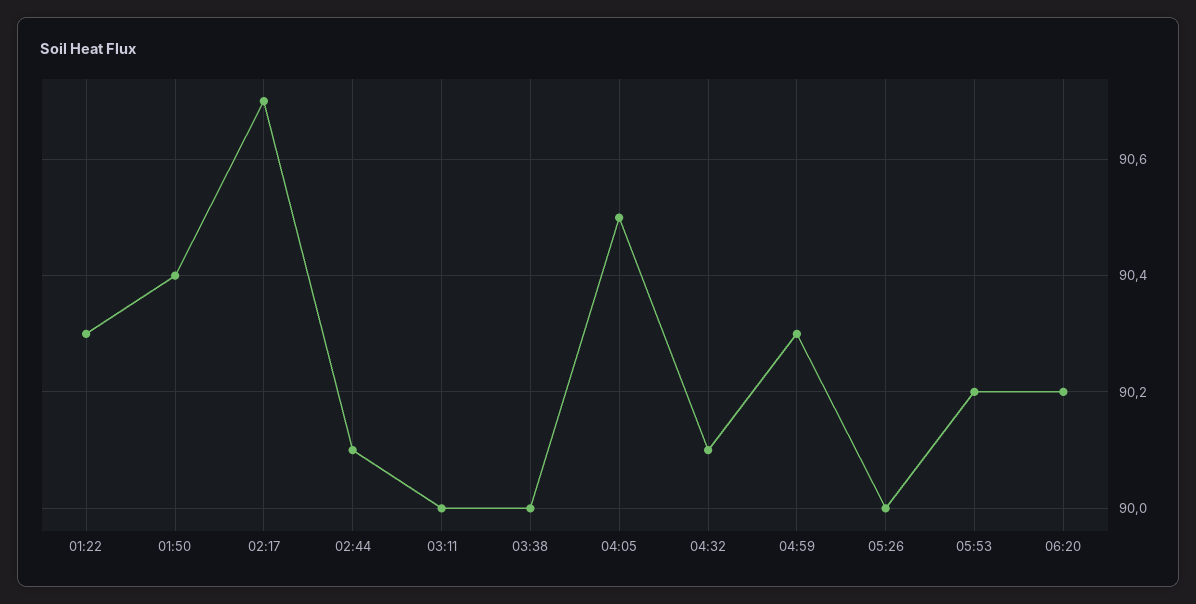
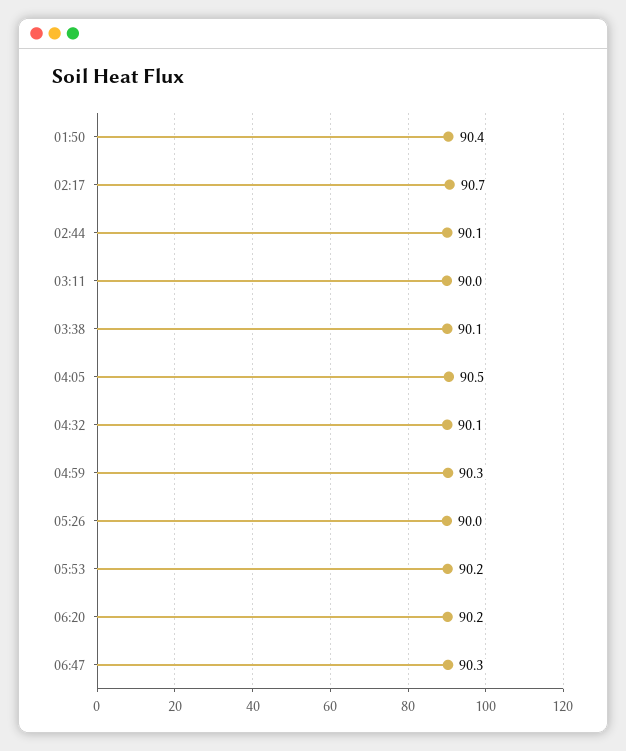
01:22: 90.3 -> none
03:38: 90 -> 90.1
06:47: none -> 90.3

